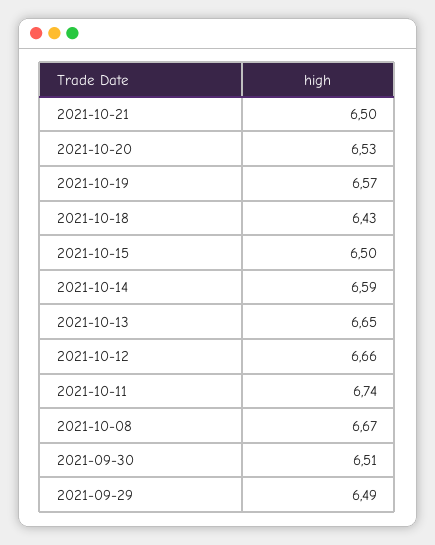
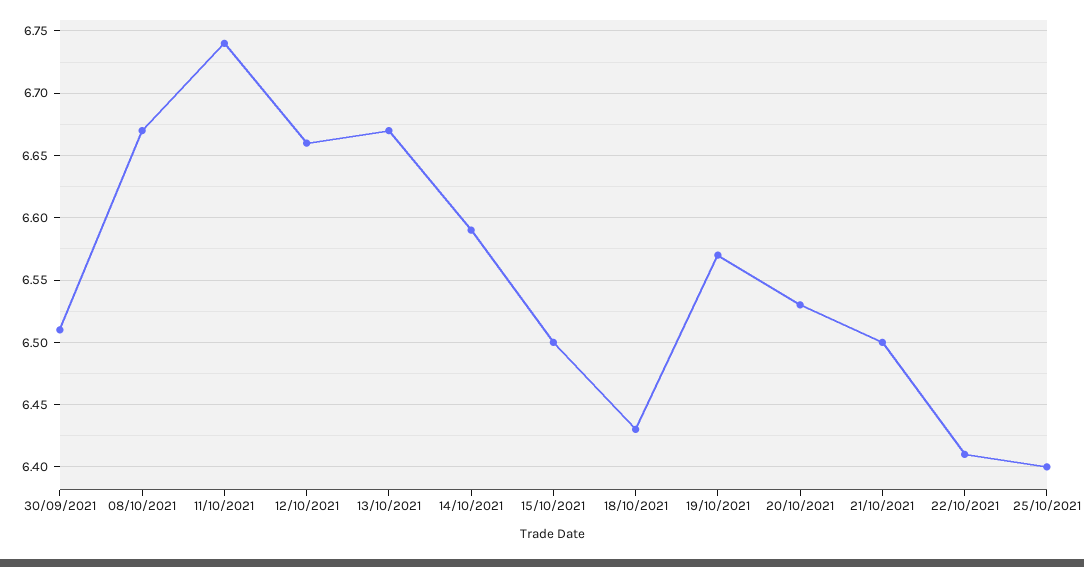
2021-10-13: 6.65 -> 6.67
2021-09-29: 6.49 -> none
22/10/2021: none -> 6.41
25/10/2021: none -> 6.4

